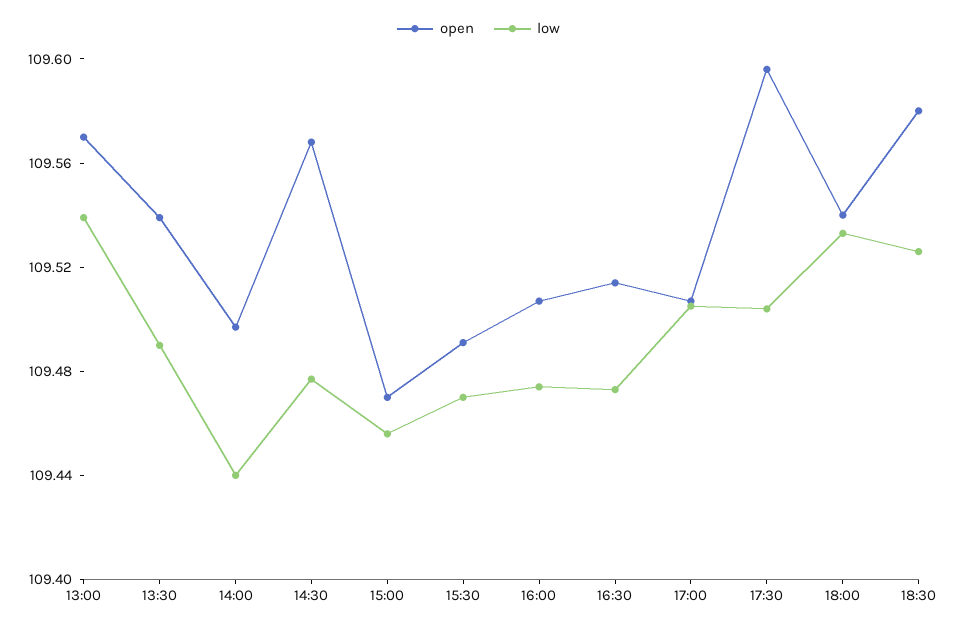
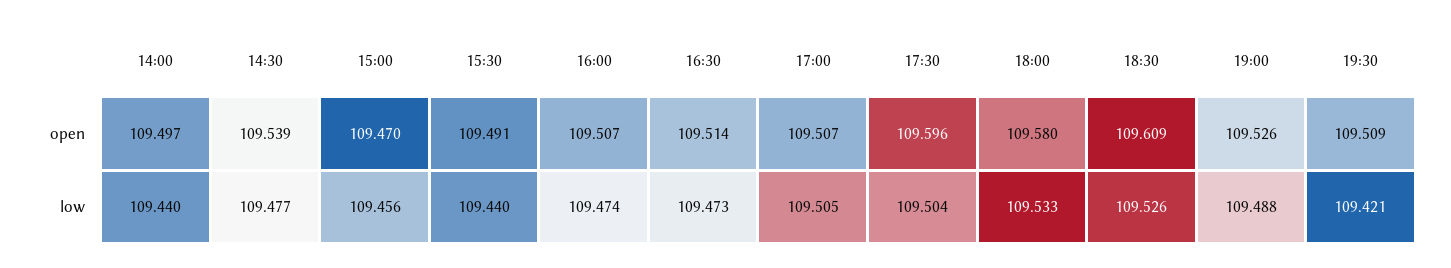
open, 13:00: 109.57 -> none
low, 13:00: 109.54 -> none
open, 13:30: 109.54 -> none
low, 13:30: 109.49 -> none
open, 14:30: 109.57 -> 109.539
low, 15:30: 109.47 -> 109.44
open, 18:00: 109.54 -> 109.58
open, 18:30: 109.58 -> 109.609
open, 19:00: none -> 109.526
open, 19:30: none -> 109.509
low, 19:00: none -> 109.488
low, 19:30: none -> 109.421

